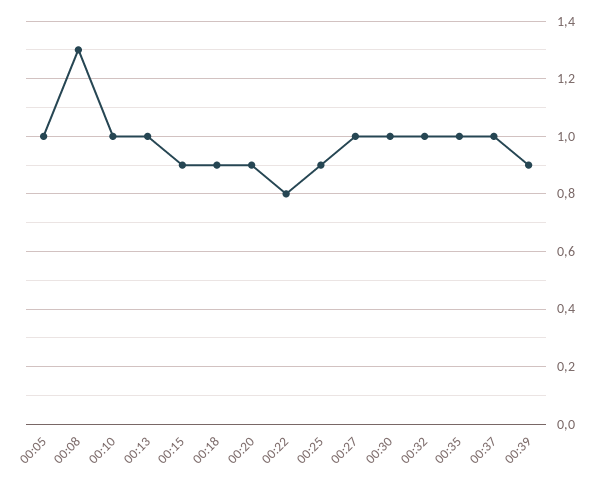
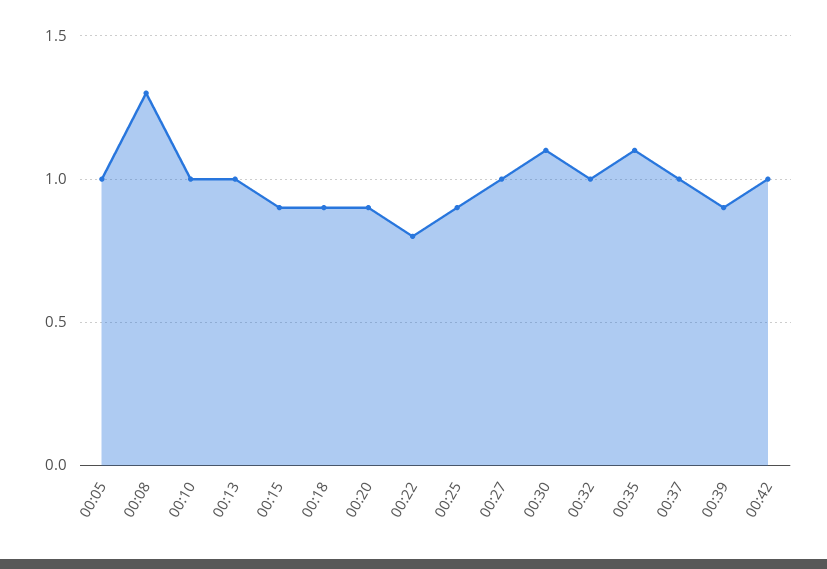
00:30: 1 -> 1.1
00:35: 1 -> 1.1
00:42: none -> 1

